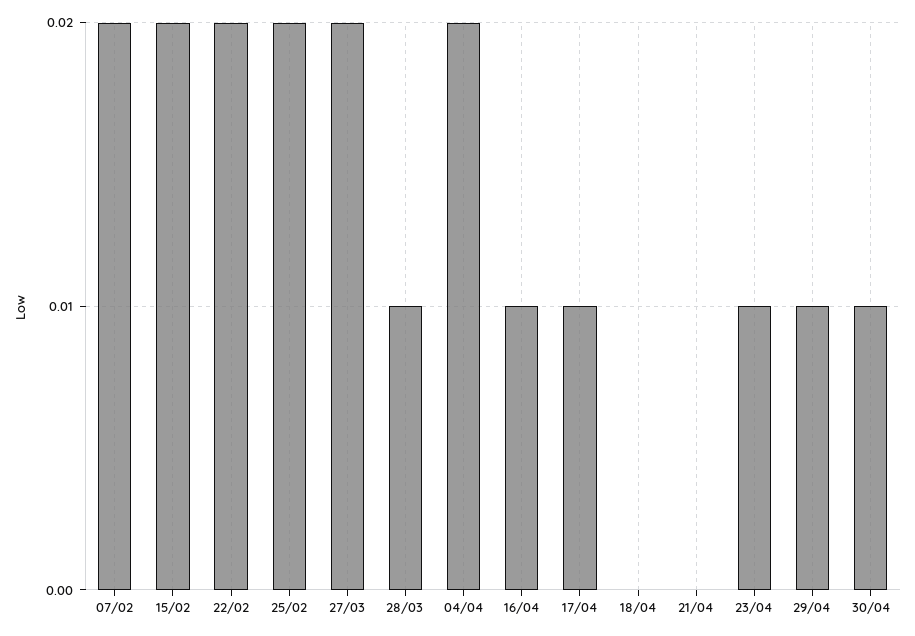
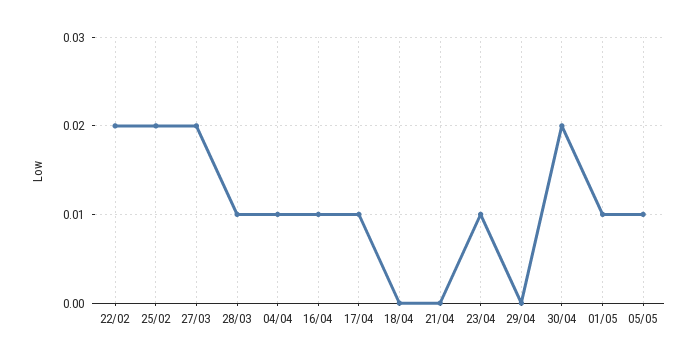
07/02: 0.02 -> none
15/02: 0.02 -> none
04/04: 0.02 -> 0.01
29/04: 0.01 -> 0
30/04: 0.01 -> 0.02
01/05: none -> 0.01
05/05: none -> 0.01

